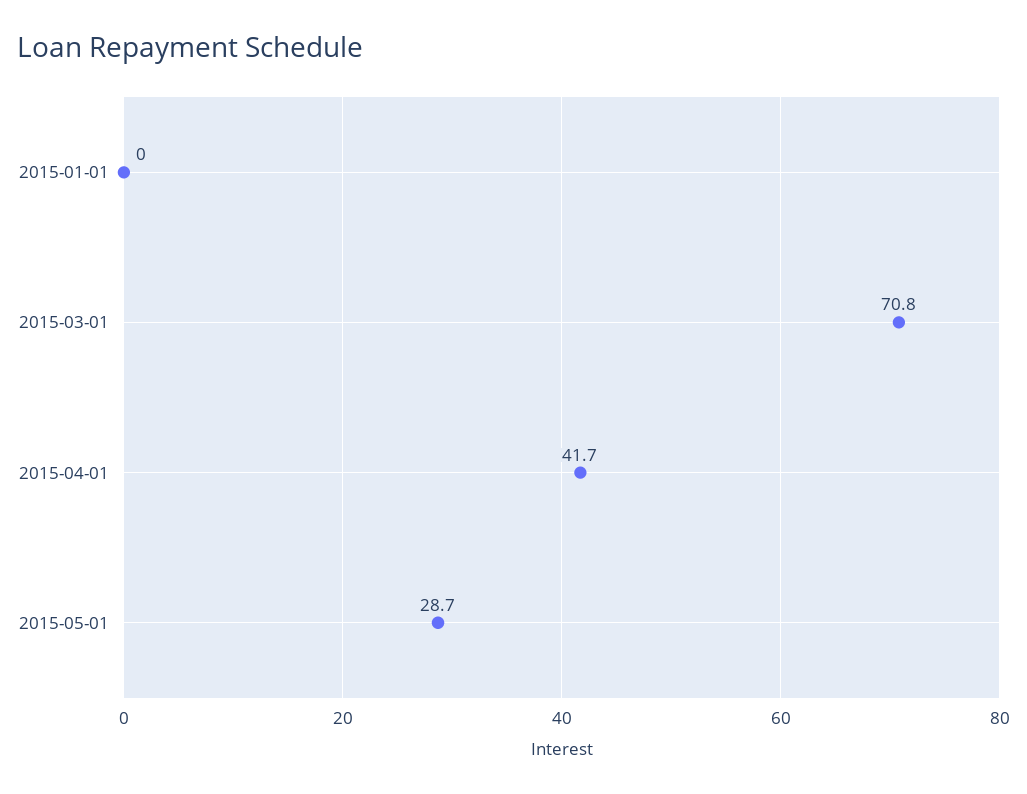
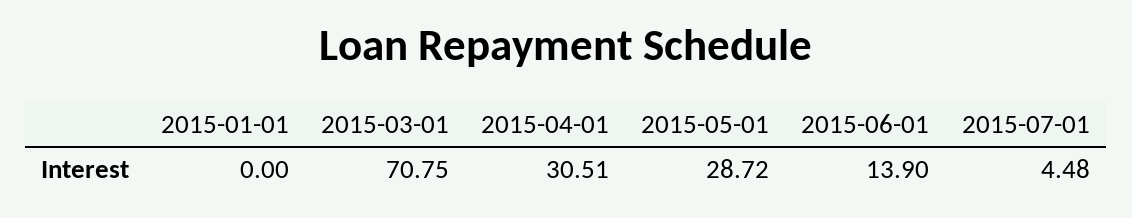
2015-04-01: 41.7 -> 30.51
2015-06-01: none -> 13.9
2015-07-01: none -> 4.48

